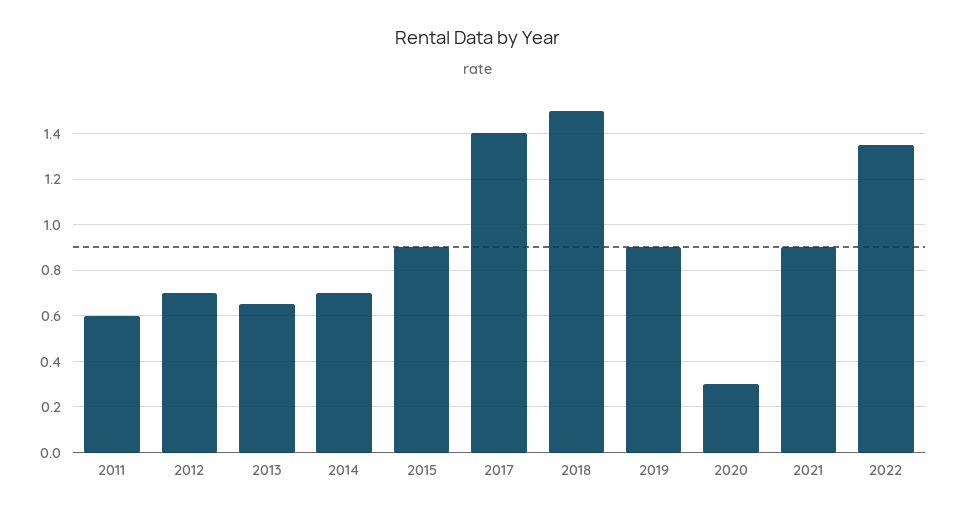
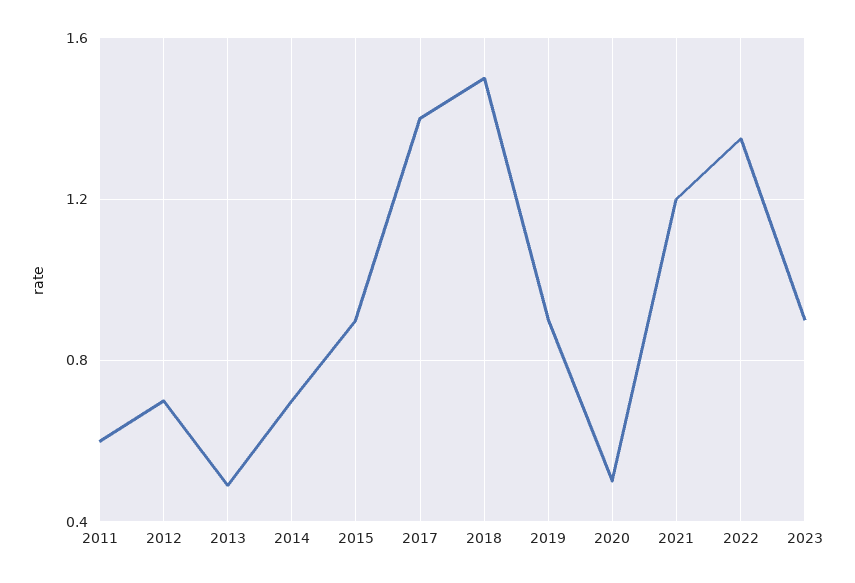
2013: 0.65 -> 0.5
2020: 0.3 -> 0.5
2021: 0.9 -> 1.2
2023: none -> 0.9

